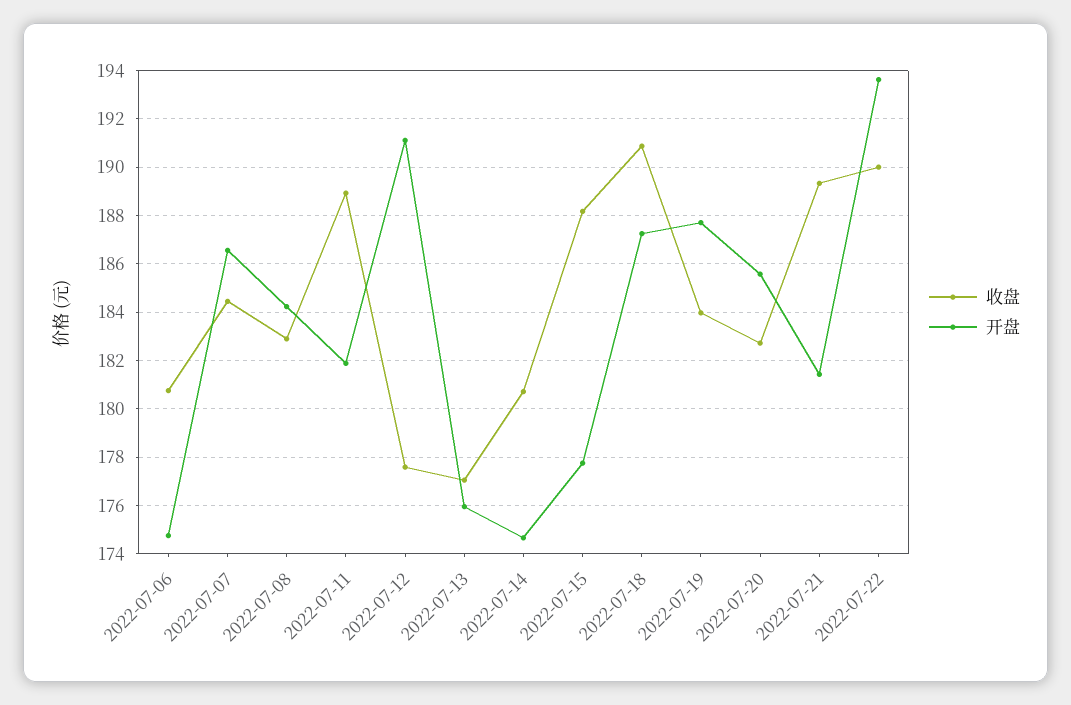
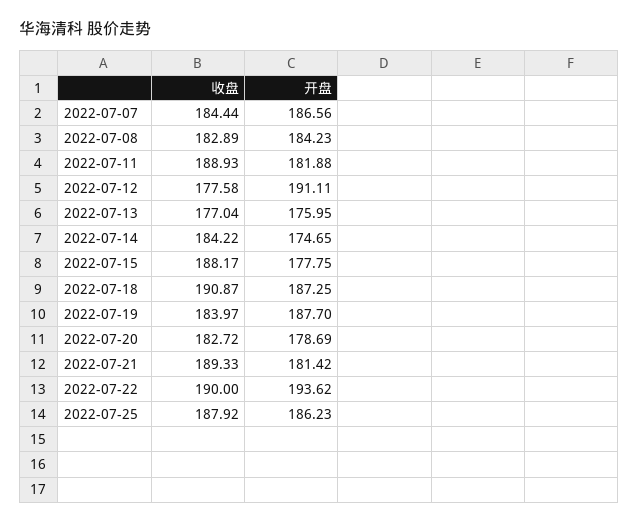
收盘, 2022-07-06: 180.75 -> none
开盘, 2022-07-06: 174.75 -> none
收盘, 2022-07-14: 180.75 -> 184.22
开盘, 2022-07-20: 185.5 -> 178.69
收盘, 2022-07-25: none -> 187.92
开盘, 2022-07-25: none -> 186.23

